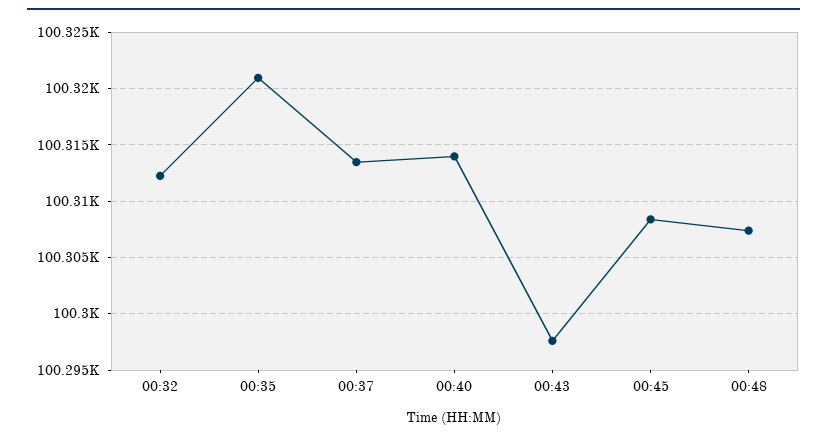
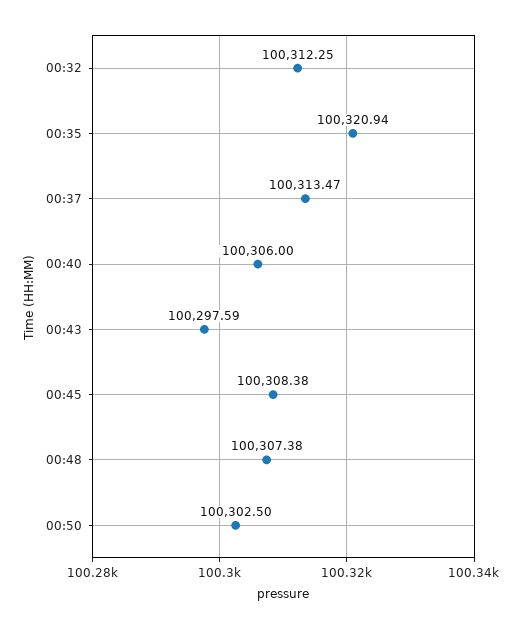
00:40: 100314 -> 100306
00:50: none -> 100302.5

